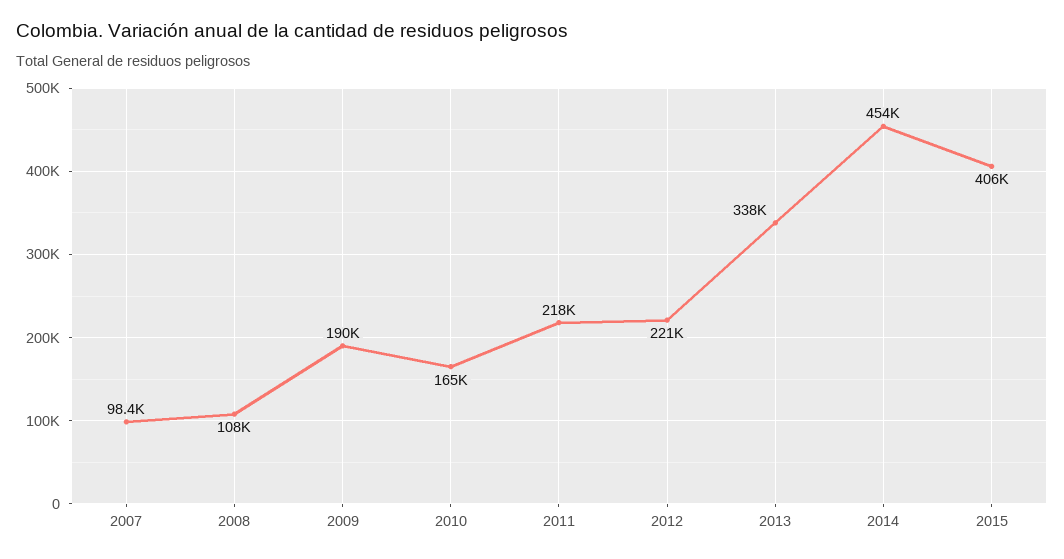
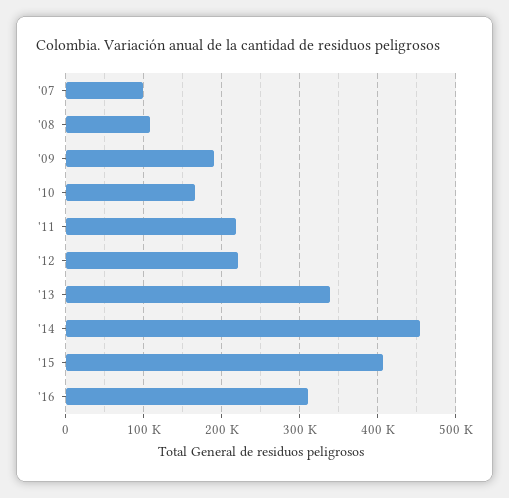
'16: none -> 310000

